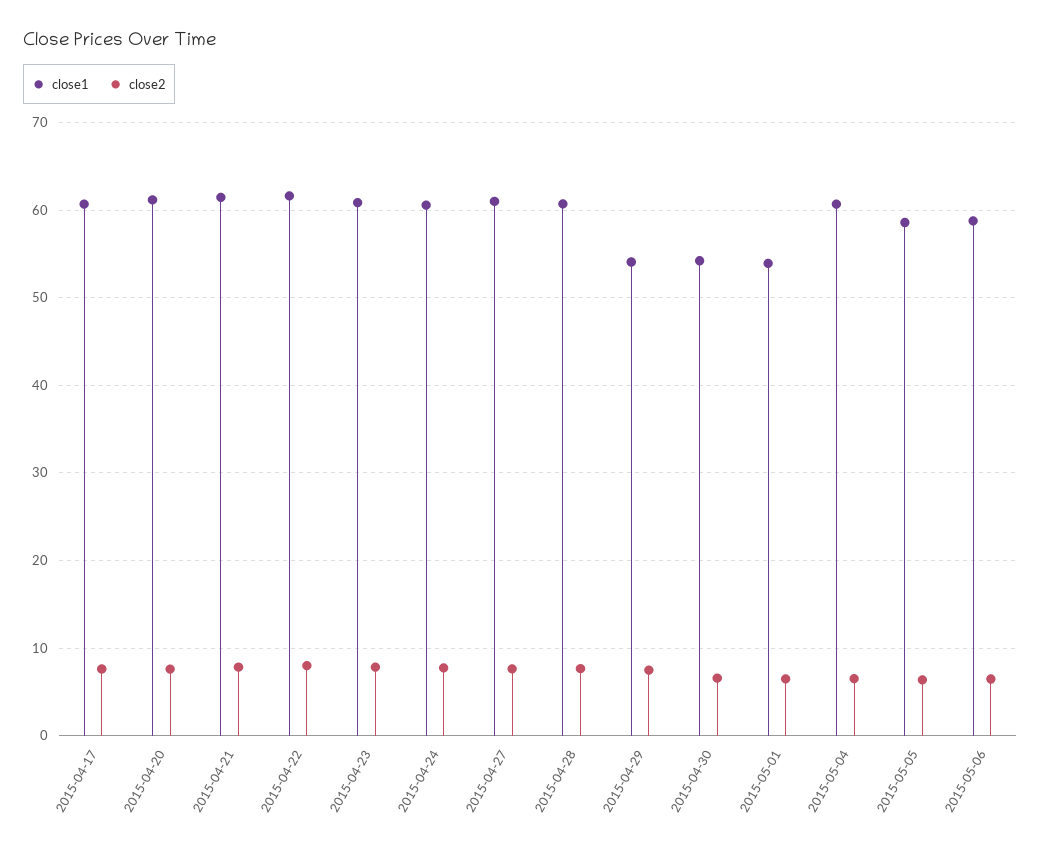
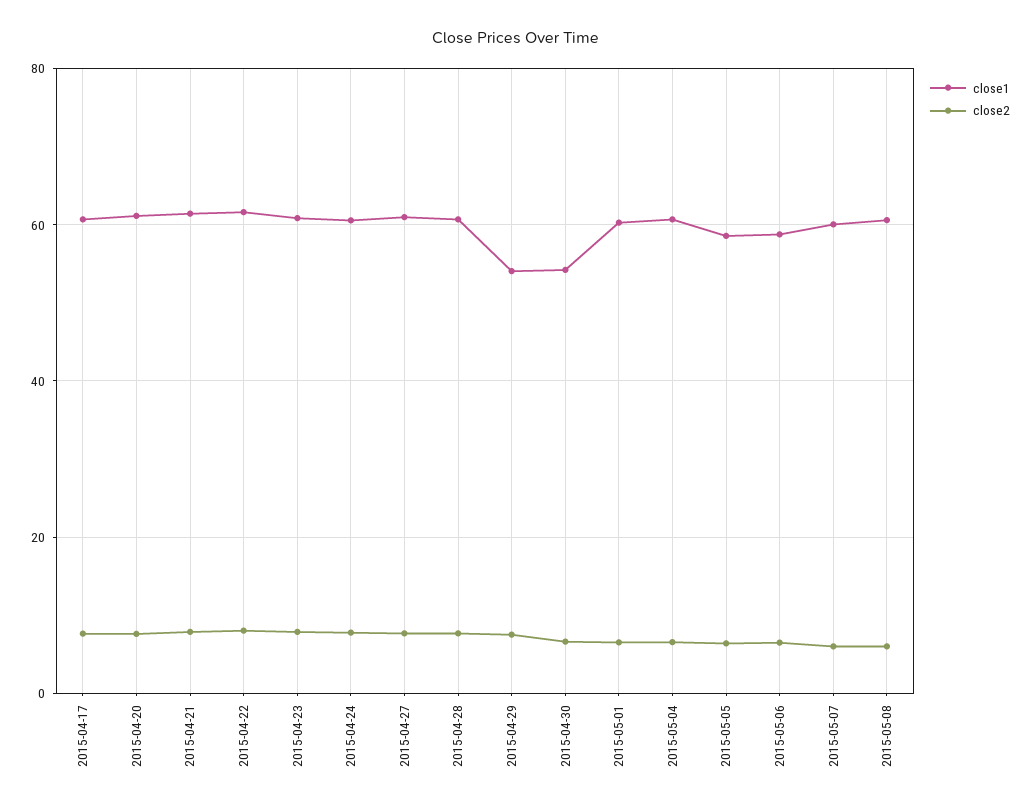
close1, 2015-05-01: 54 -> 60
close1, 2015-05-07: none -> 60
close2, 2015-05-07: none -> 6
close1, 2015-05-08: none -> 60
close2, 2015-05-08: none -> 6

